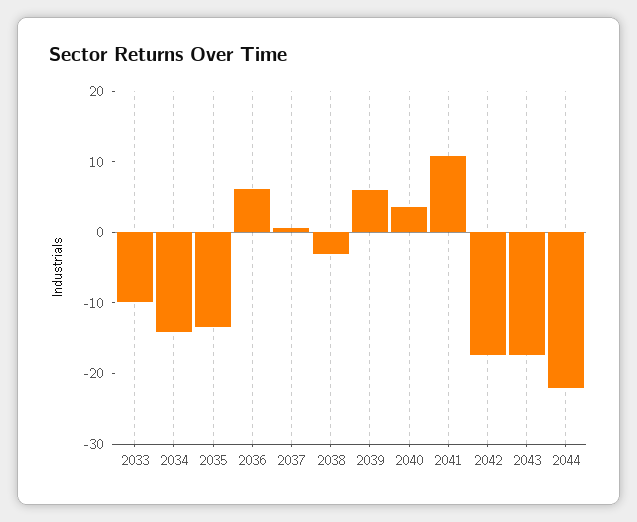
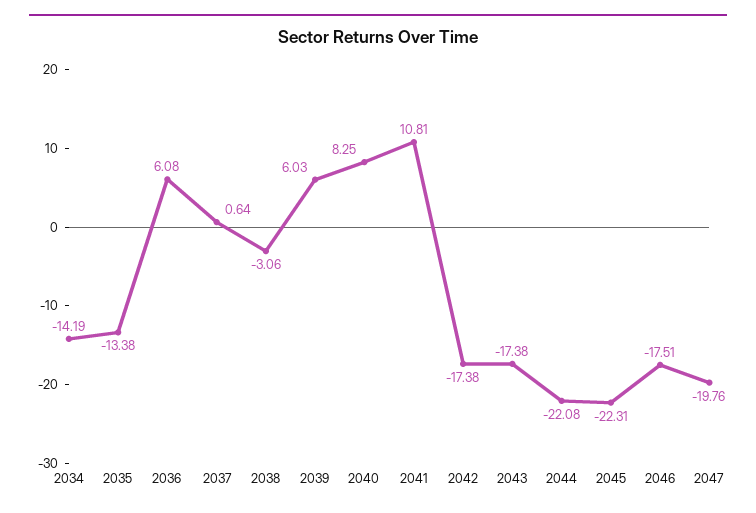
2033: -10 -> none
2040: 4 -> 8.25
2045: none -> -22.31
2046: none -> -17.51
2047: none -> -19.76

